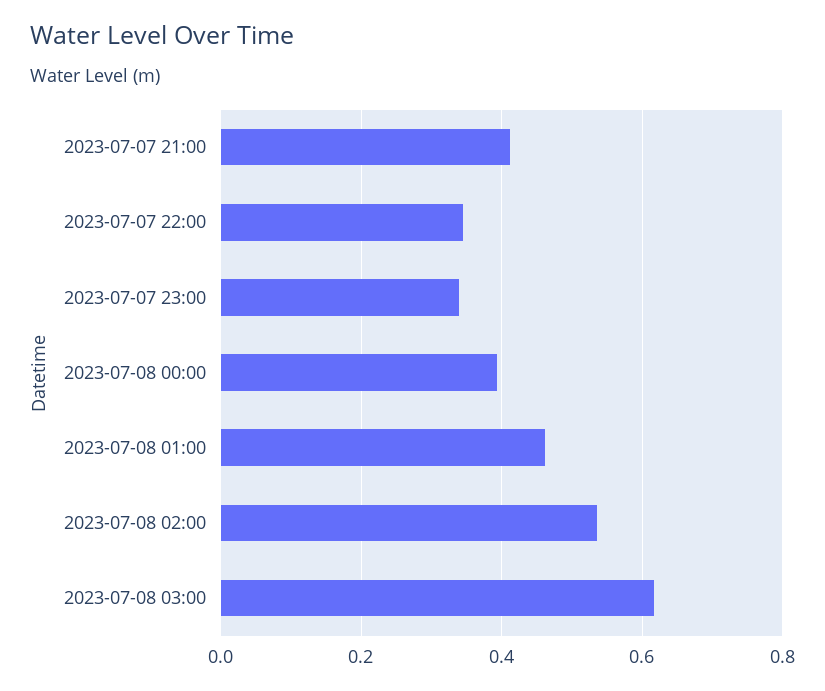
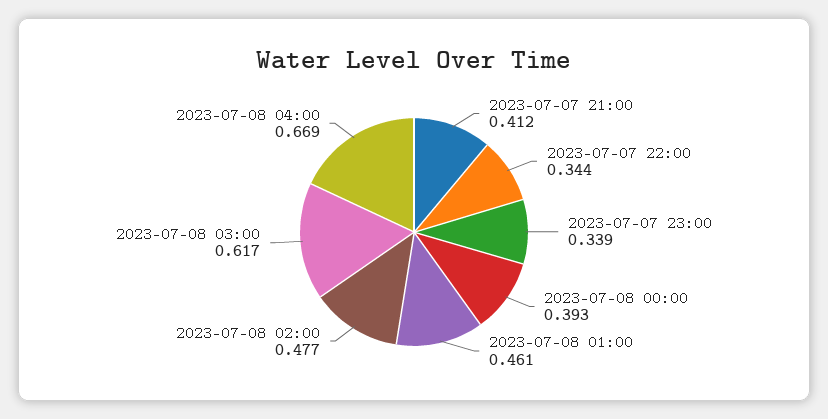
2023-07-08 02:00: 0.54 -> 0.477
2023-07-08 04:00: none -> 0.669

